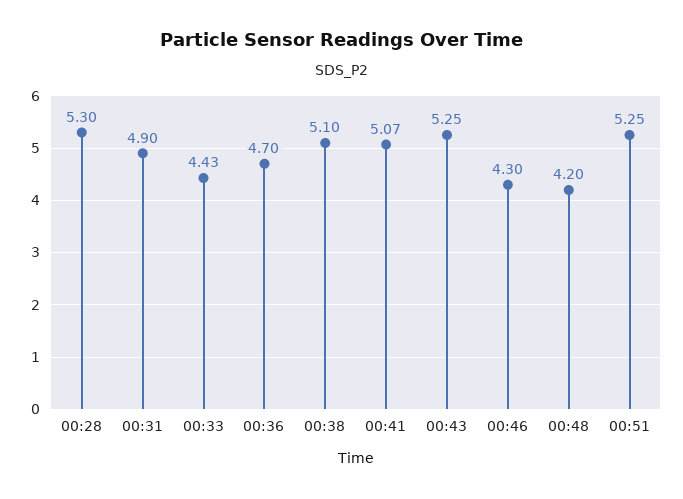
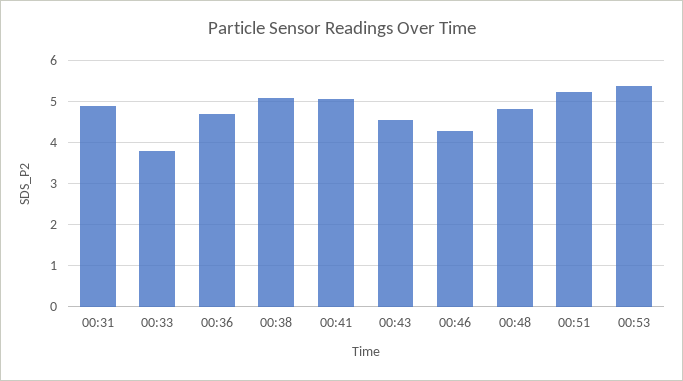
00:28: 5.3 -> none
00:33: 4.43 -> 3.8
00:43: 5.25 -> 4.6
00:48: 4.2 -> 4.8
00:53: none -> 5.4

